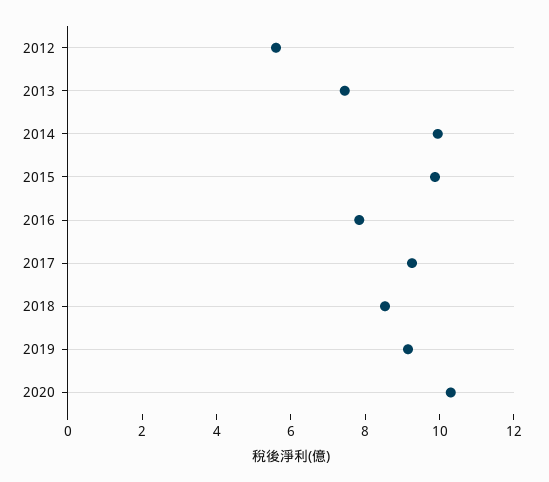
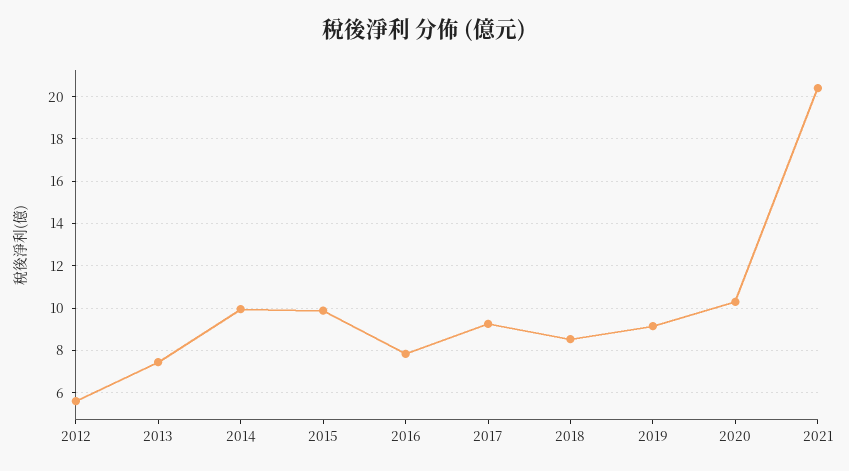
2021: none -> 20.5

